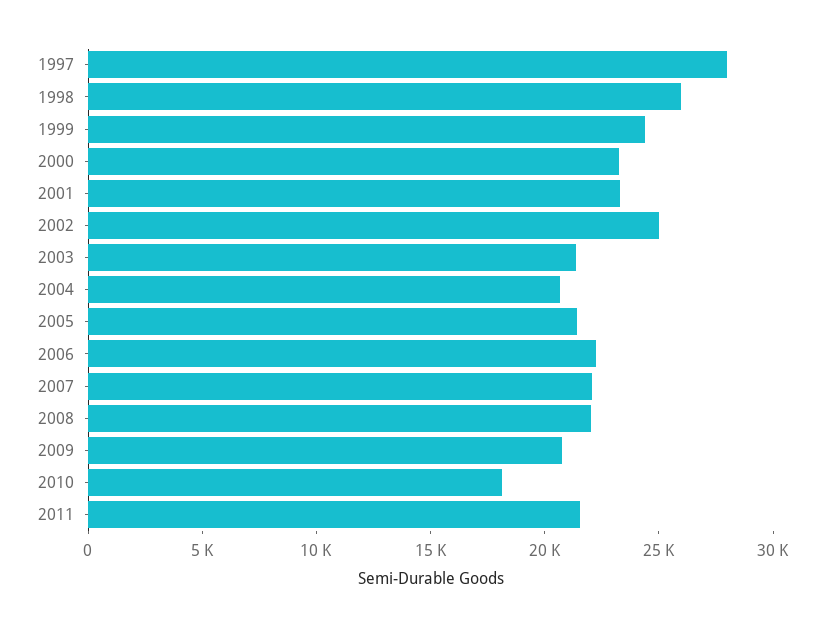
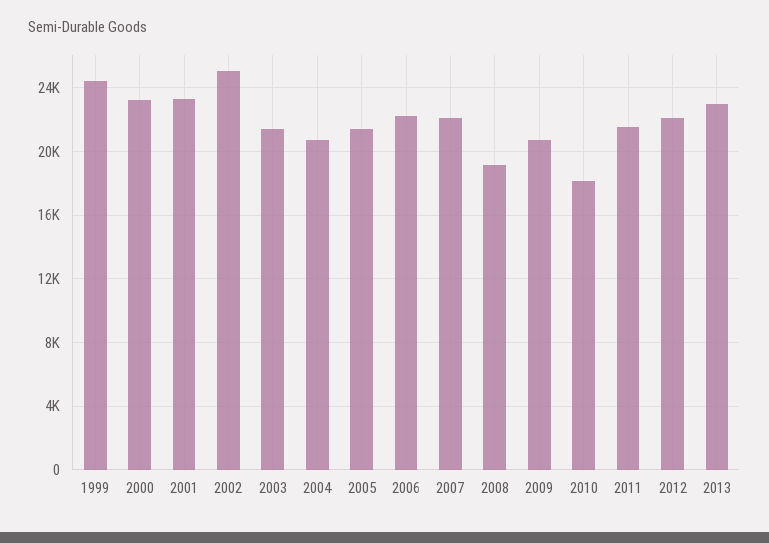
1997: 28000 -> none
1998: 26000 -> none
2008: 22000 -> 19000
2012: none -> 22000
2013: none -> 23000

